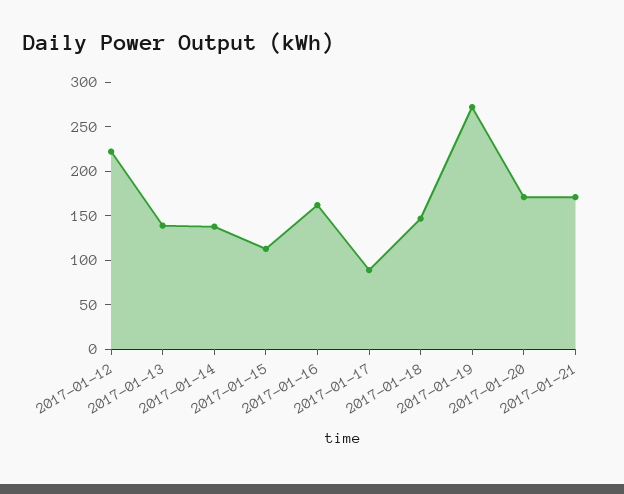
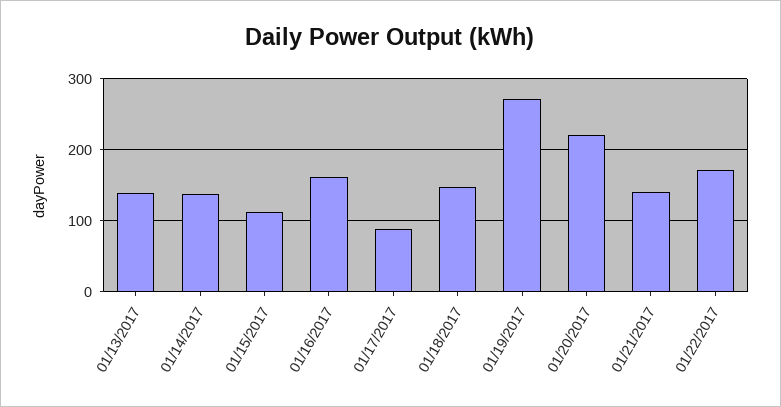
2017-01-12: 220 -> none
2017-01-20: 170 -> 220
2017-01-21: 170 -> 140
01/22/2017: none -> 170

